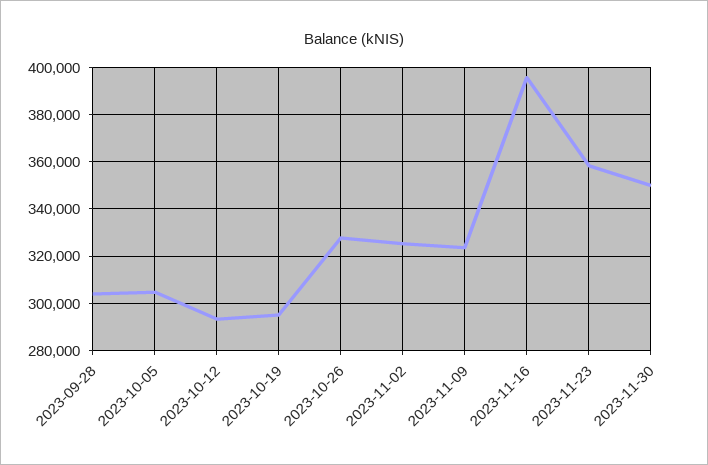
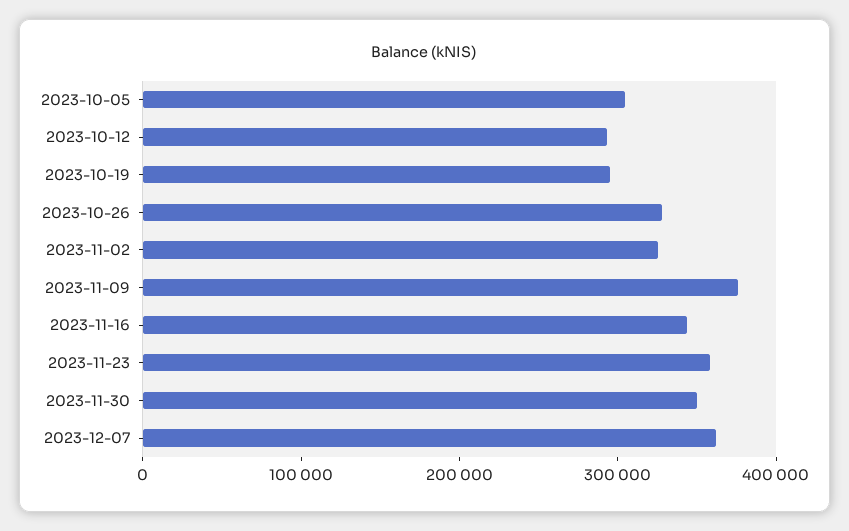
2023-09-28: 305000 -> none
2023-11-09: 325000 -> 380000
2023-11-16: 395000 -> 340000
2023-12-07: none -> 360000

